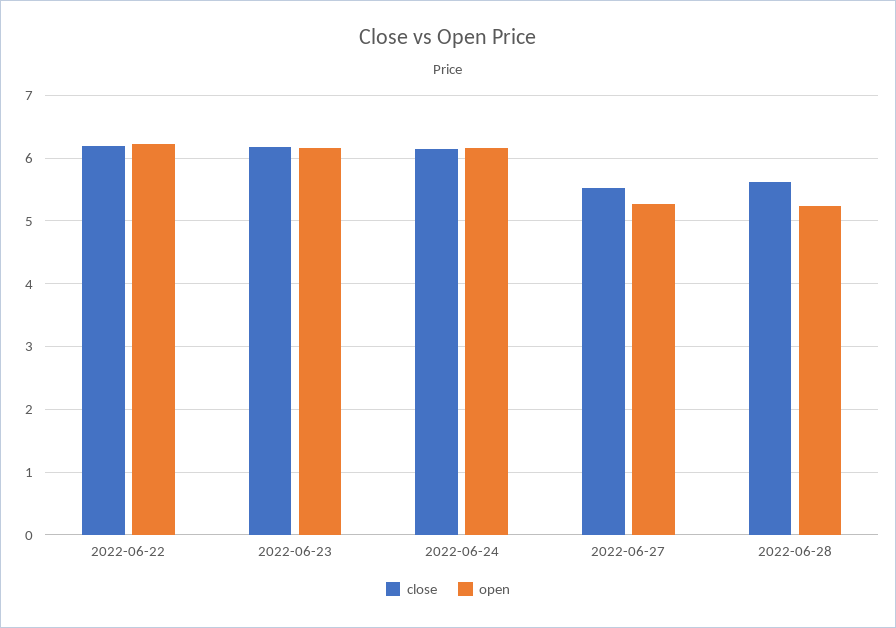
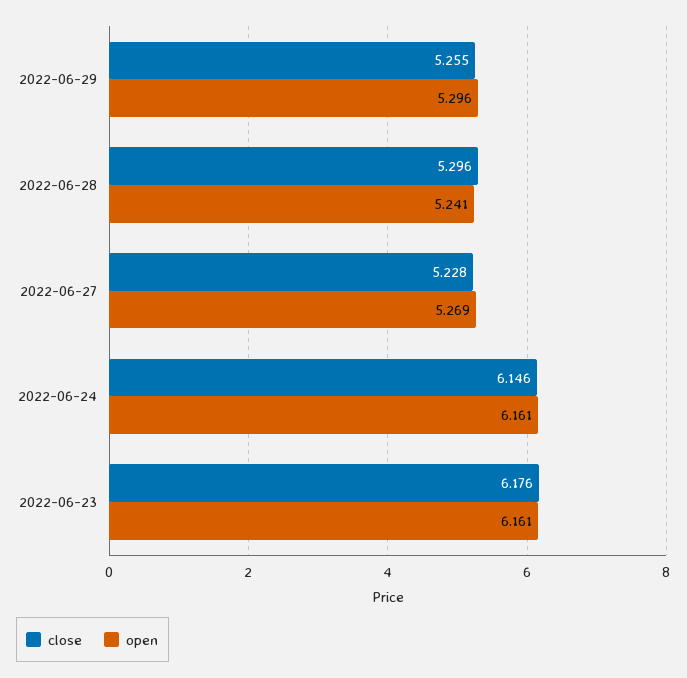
close, 2022-06-22: 6.2 -> none
open, 2022-06-22: 6.2 -> none
close, 2022-06-27: 5.5 -> 5.228
close, 2022-06-28: 5.6 -> 5.296
close, 2022-06-29: none -> 5.255
open, 2022-06-29: none -> 5.296

